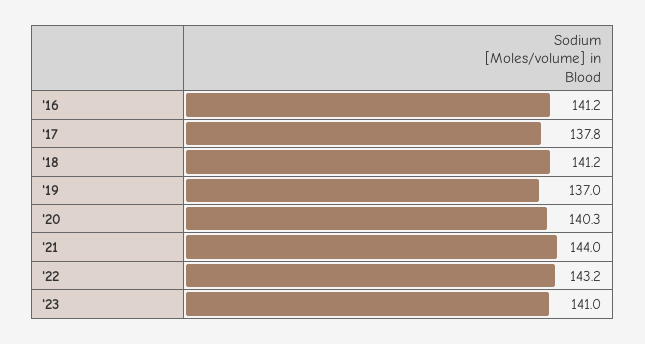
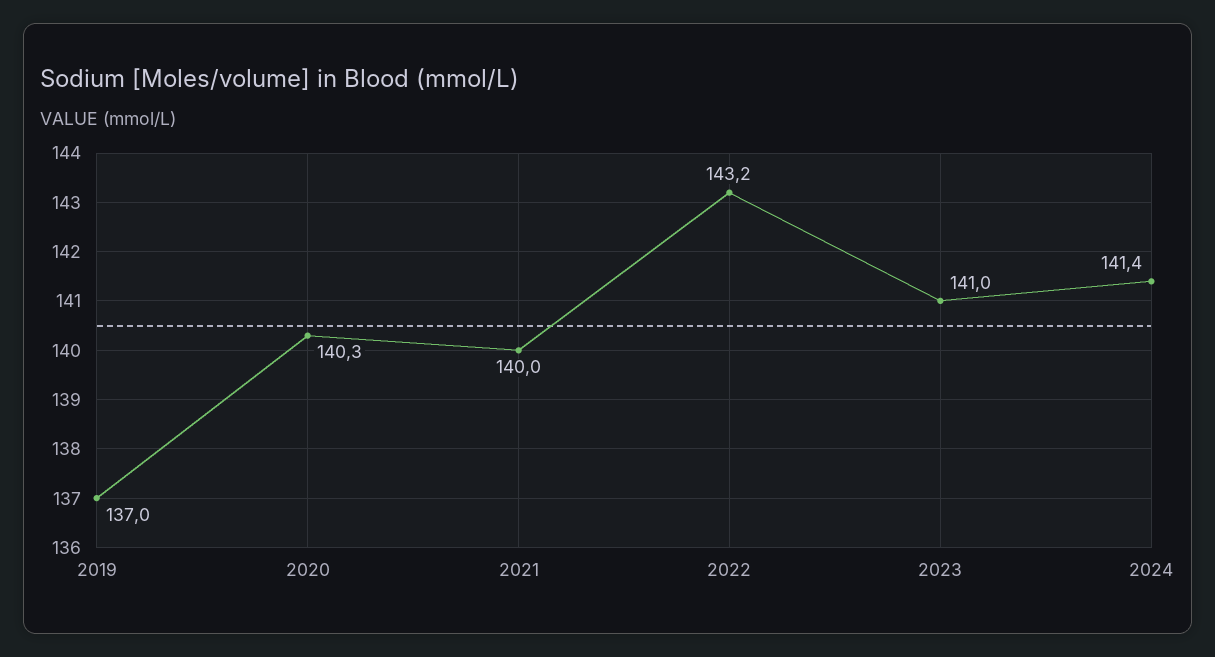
'16: 141.2 -> none
'17: 137.8 -> none
'18: 141.2 -> none
'21: 144 -> 140
2024: none -> 141.4

